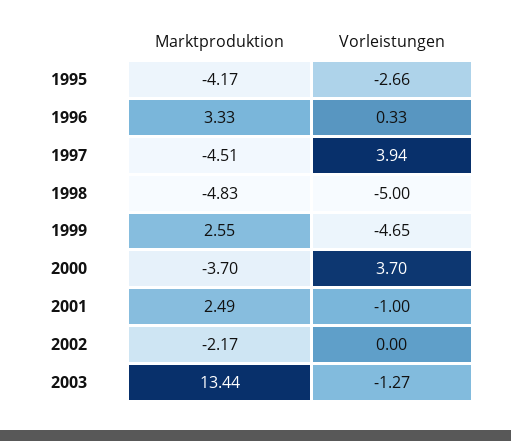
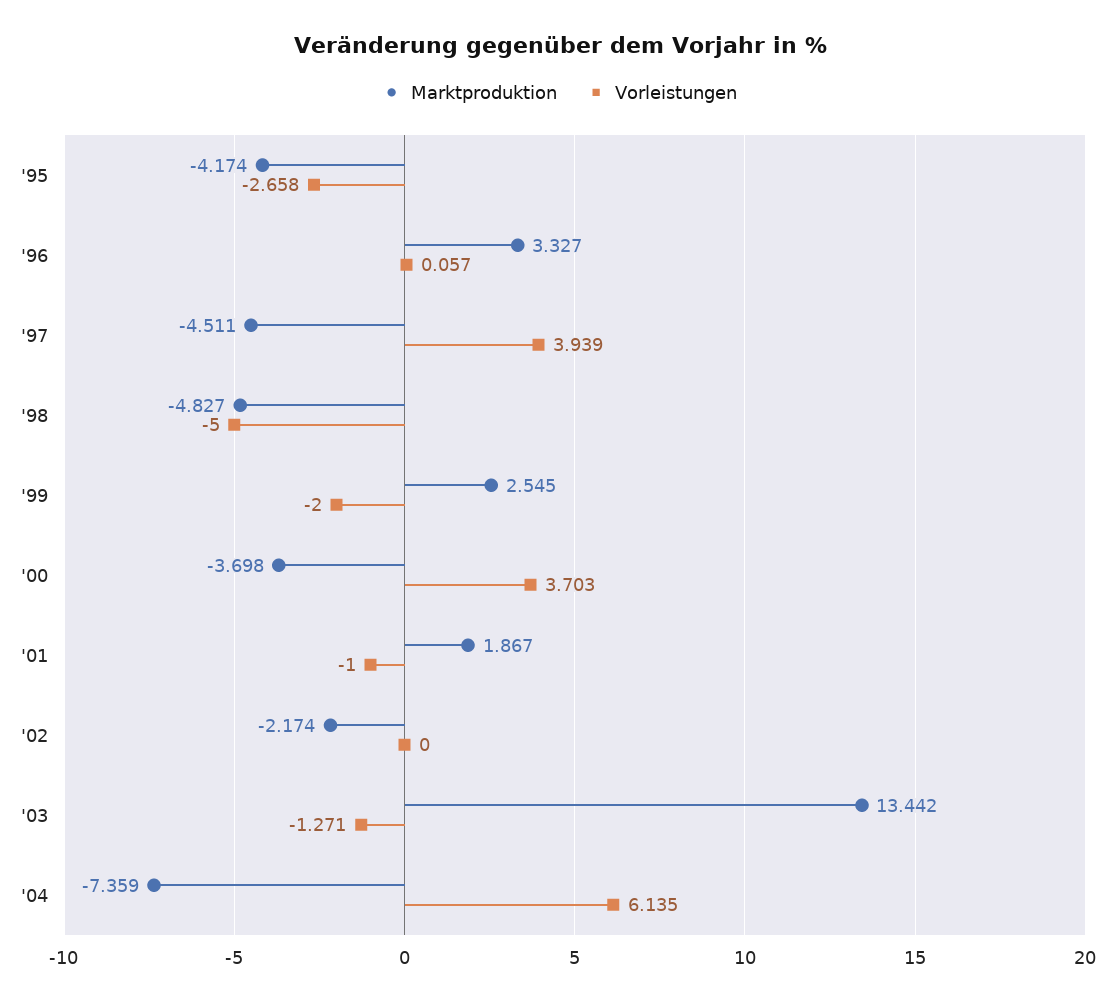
Vorleistungen, 1996: 0.33 -> 0.057
Vorleistungen, 1999: -4.65 -> -2
Marktproduktion, 2001: 2.49 -> 1.867
Marktproduktion, '04: none -> -7.359
Vorleistungen, '04: none -> 6.135

